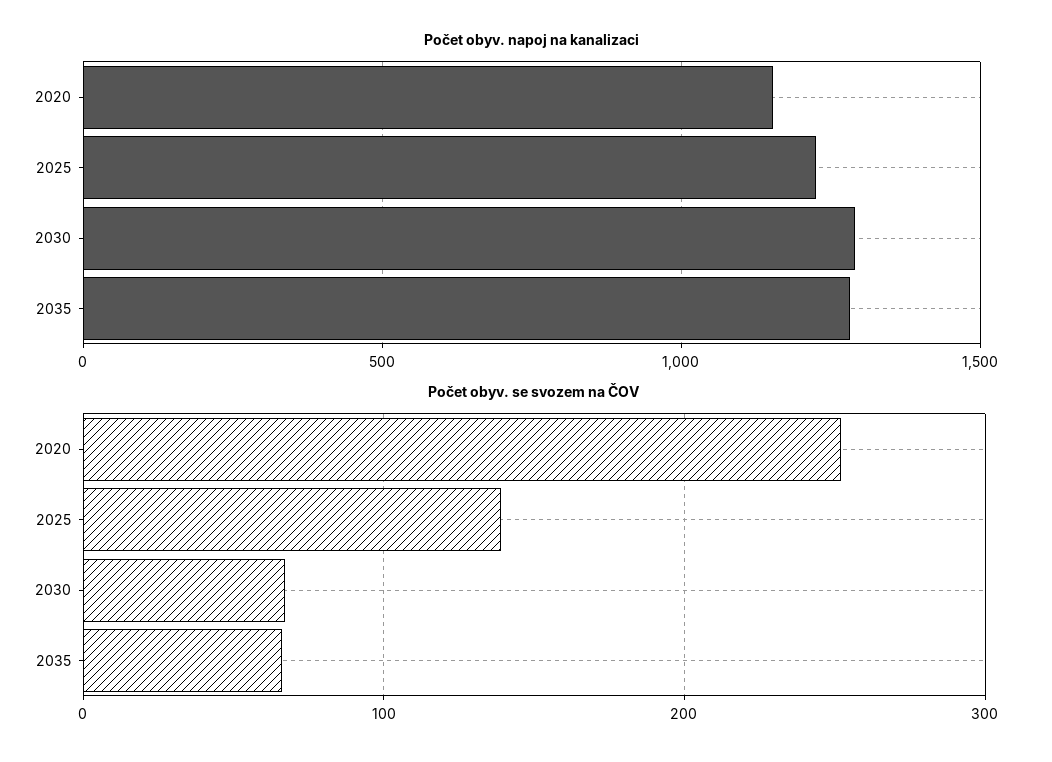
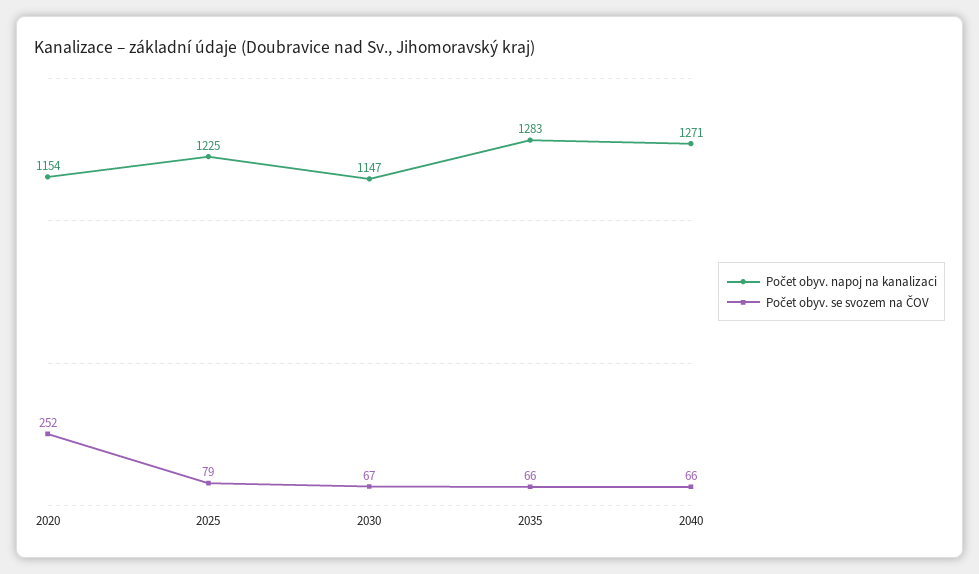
Počet obyv. napoj na kanalizaci, 2030: 1300 -> 1147
Počet obyv. se svozem na ČOV, 2025: 140 -> 79
Počet obyv. napoj na kanalizaci, 2040: none -> 1271
Počet obyv. se svozem na ČOV, 2040: none -> 66

